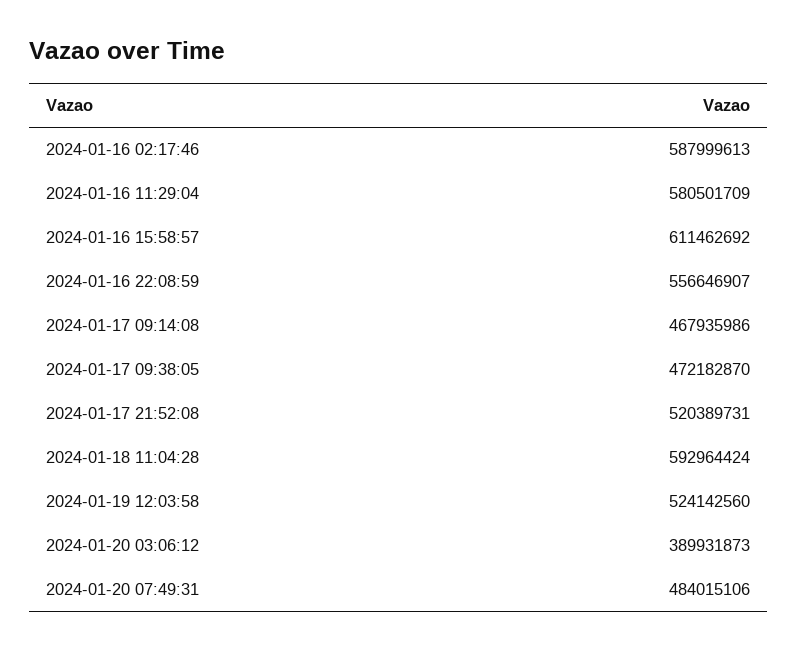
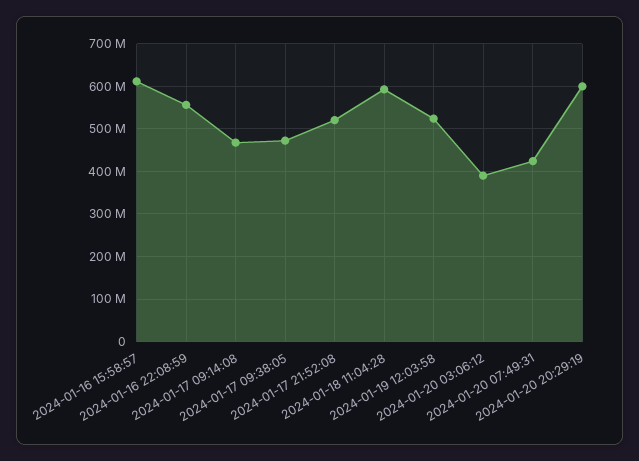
2024-01-16 02:17:46: 587999613 -> none
2024-01-16 11:29:04: 580501709 -> none
2024-01-20 07:49:31: 484015106 -> 420000000
2024-01-20 20:29:19: none -> 600000000

